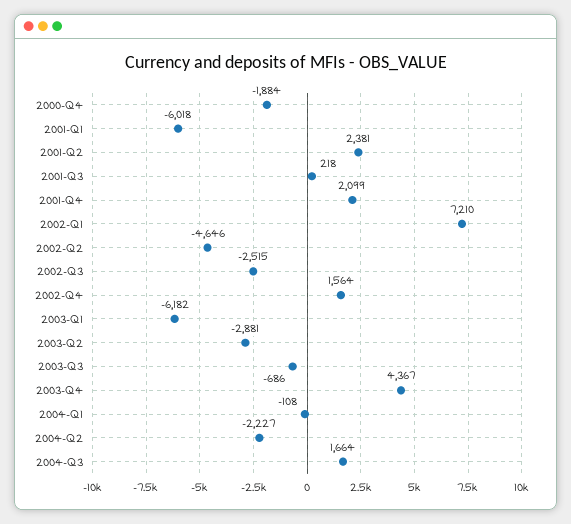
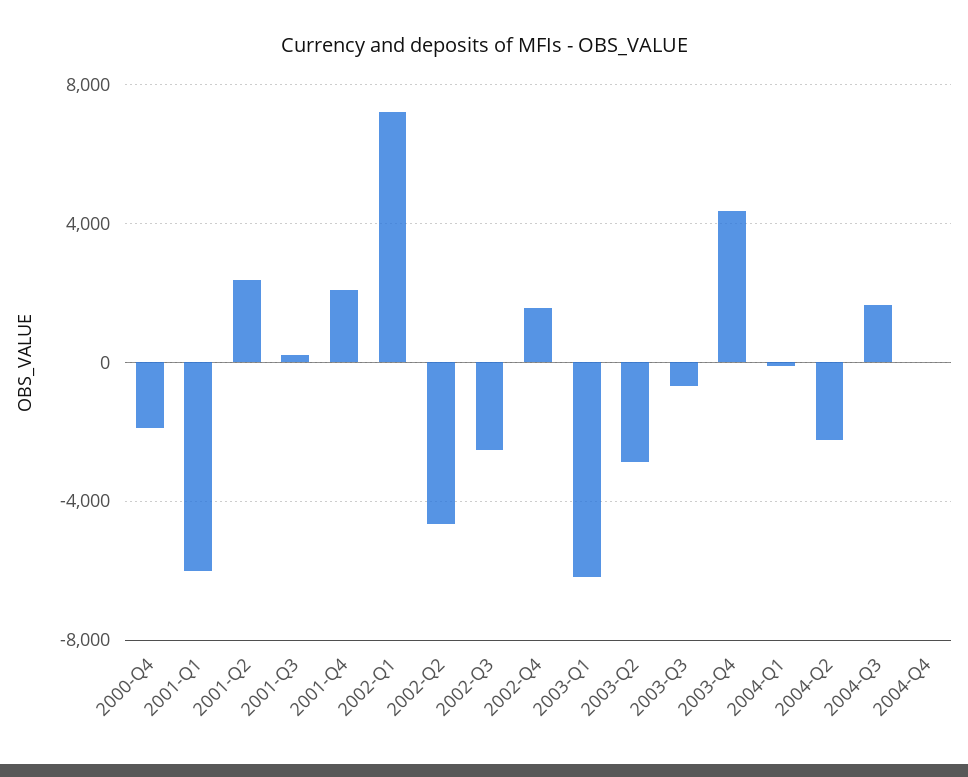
2004-Q4: none -> 0

